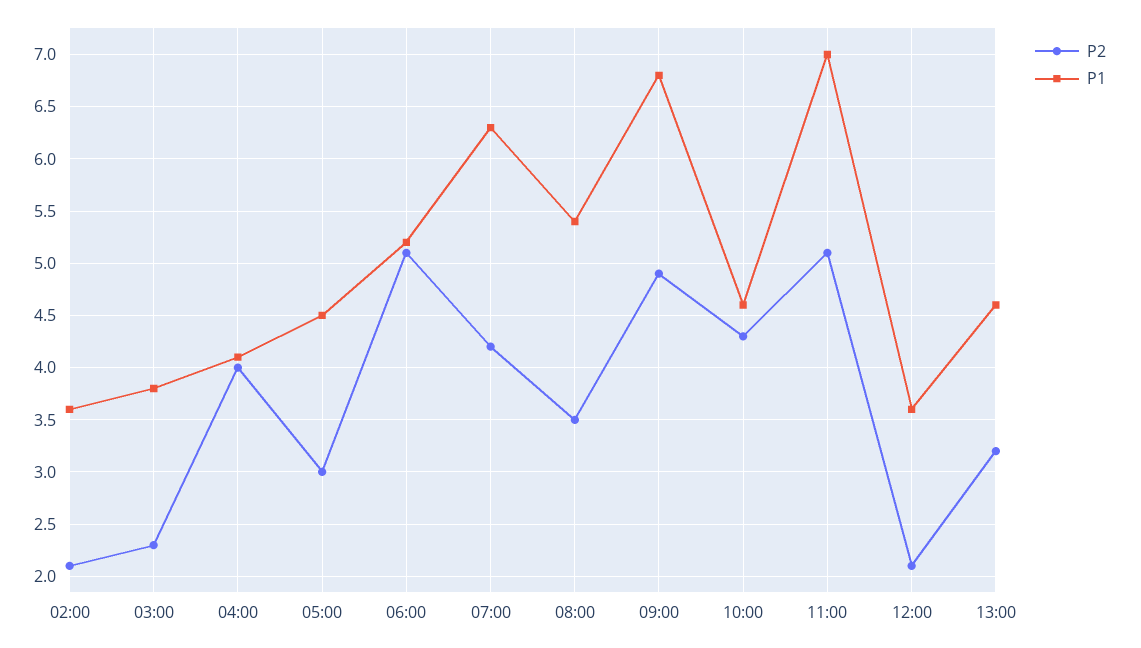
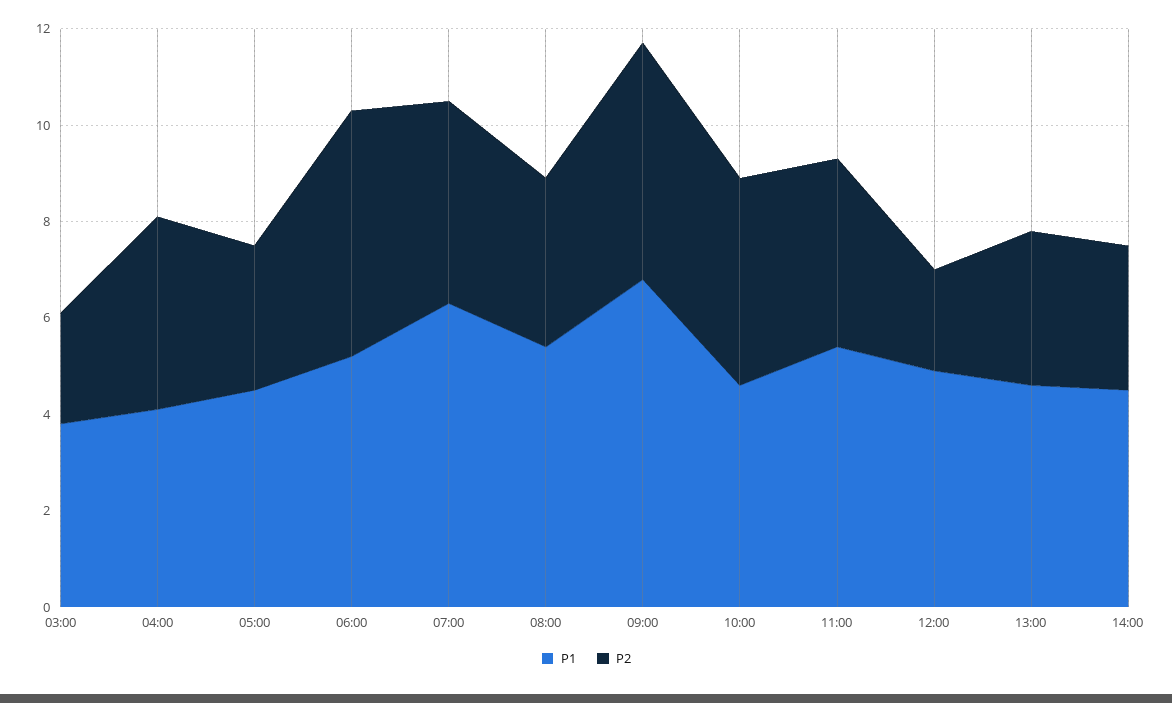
P2, 02:00: 2.1 -> none
P1, 02:00: 3.6 -> none
P2, 11:00: 5.1 -> 4
P1, 11:00: 7 -> 5.5
P1, 12:00: 3.6 -> 5
P1, 14:00: none -> 4.5
P2, 14:00: none -> 3

